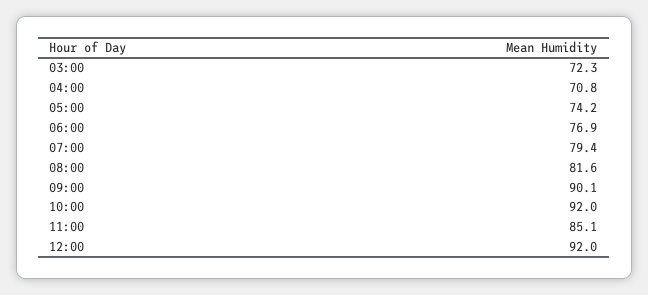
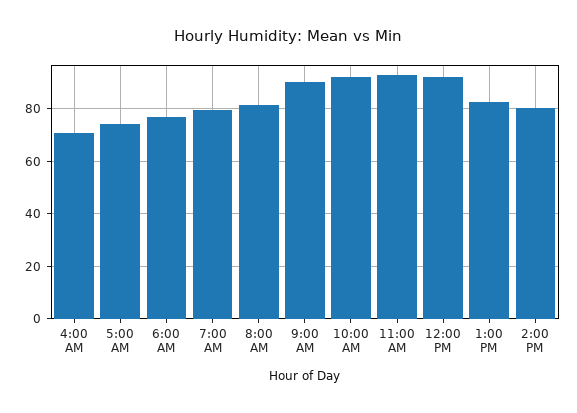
03:00: 72.3 -> none
11:00: 85.1 -> 92.5
1:00 PM: none -> 82.5
2:00 PM: none -> 80

